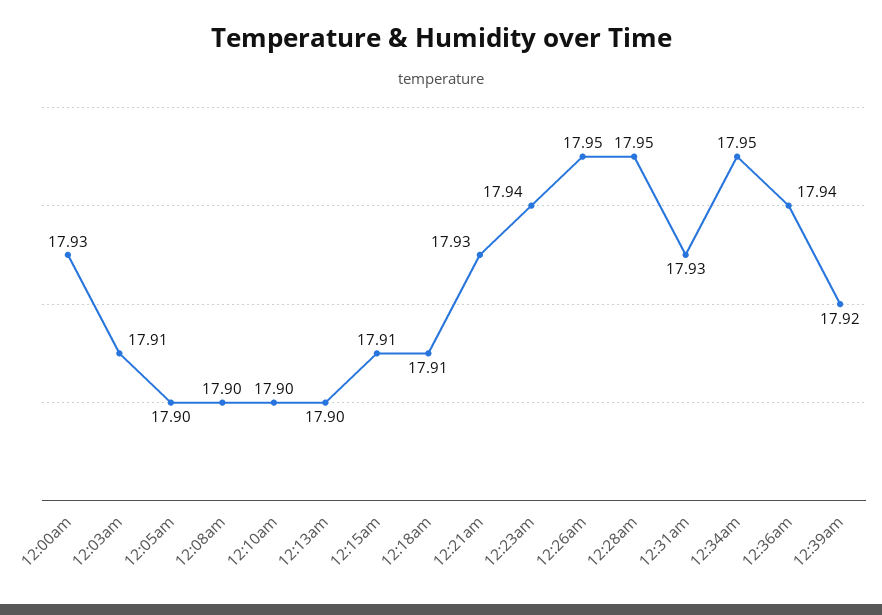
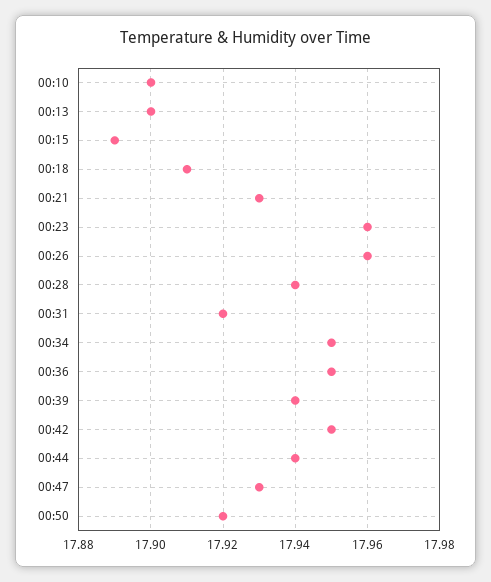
12:00am: 17.93 -> none
12:03am: 17.91 -> none
12:05am: 17.9 -> none
12:08am: 17.9 -> none
12:15am: 17.91 -> 17.89
12:23am: 17.94 -> 17.96
12:26am: 17.95 -> 17.96
12:28am: 17.95 -> 17.94
12:31am: 17.93 -> 17.92
12:36am: 17.94 -> 17.95
12:39am: 17.92 -> 17.94
00:42: none -> 17.95
00:44: none -> 17.94
00:47: none -> 17.93
00:50: none -> 17.92

